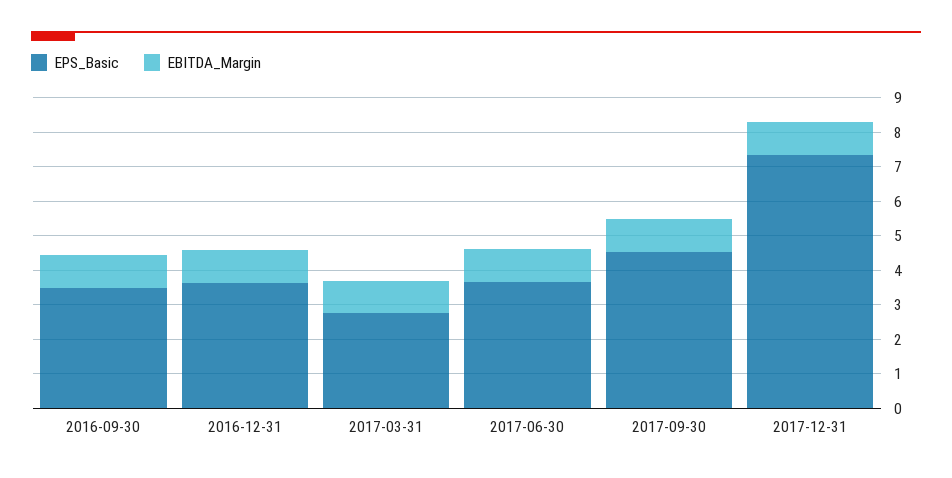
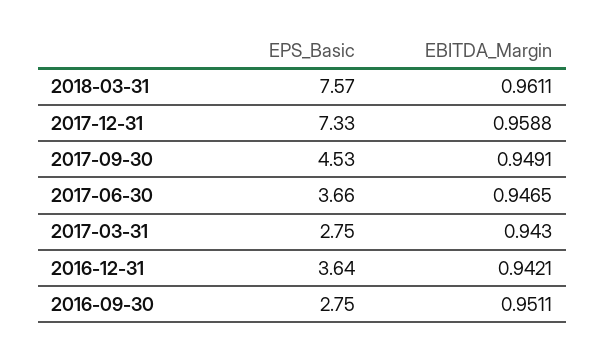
EPS_Basic, 2016-09-30: 3.5 -> 2.75
EPS_Basic, 2018-03-31: none -> 7.57
EBITDA_Margin, 2018-03-31: none -> 0.9611

